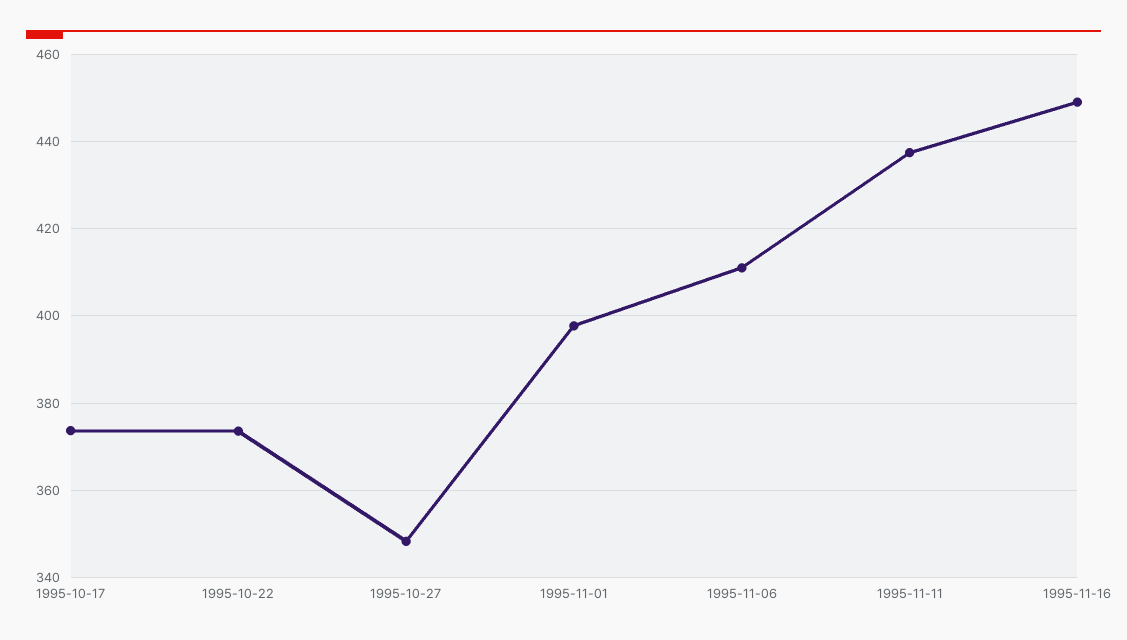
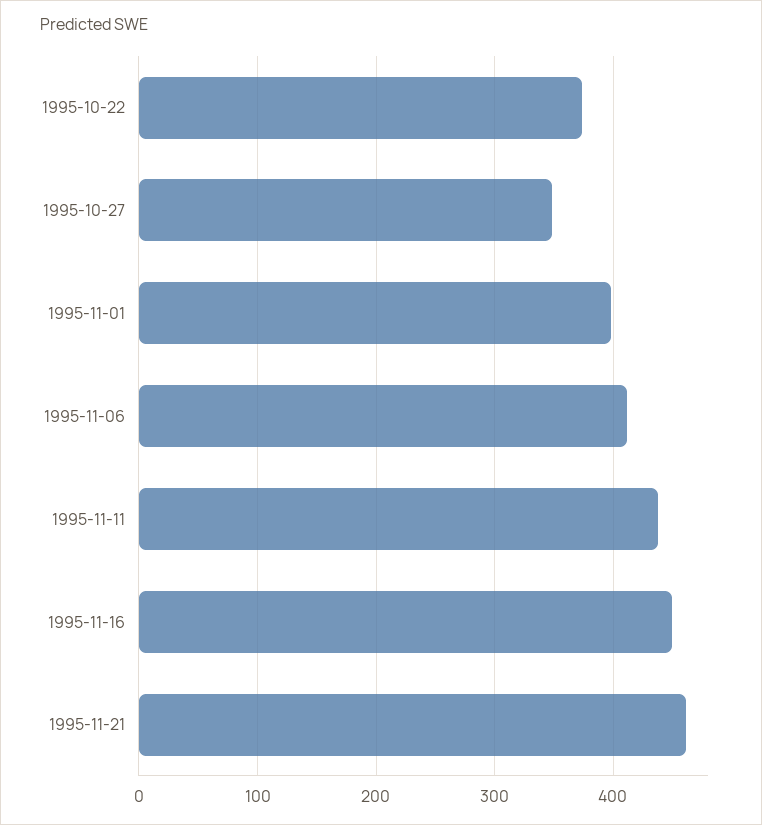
1995-10-17: 374 -> none
1995-11-21: none -> 460

